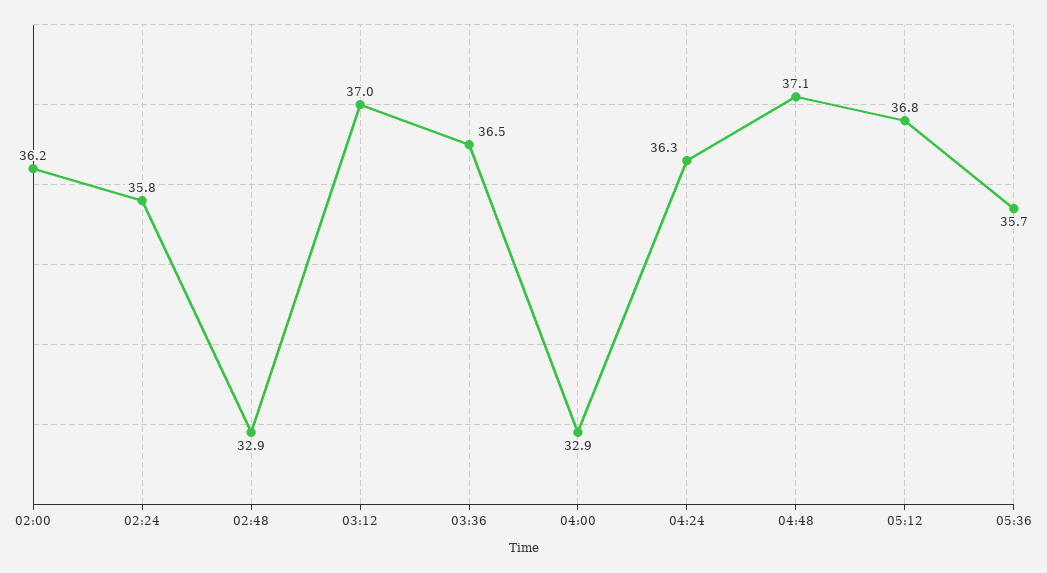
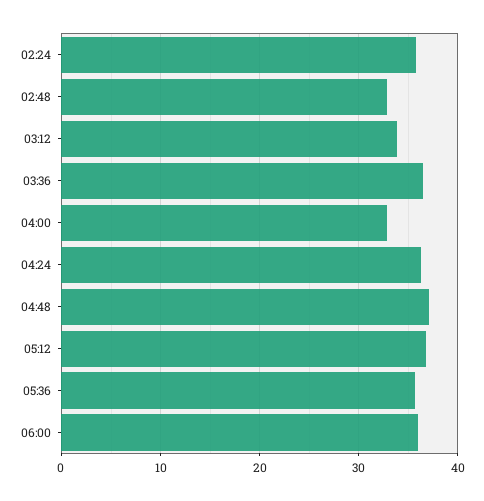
02:00: 36.2 -> none
03:12: 37 -> 34
06:00: none -> 36

